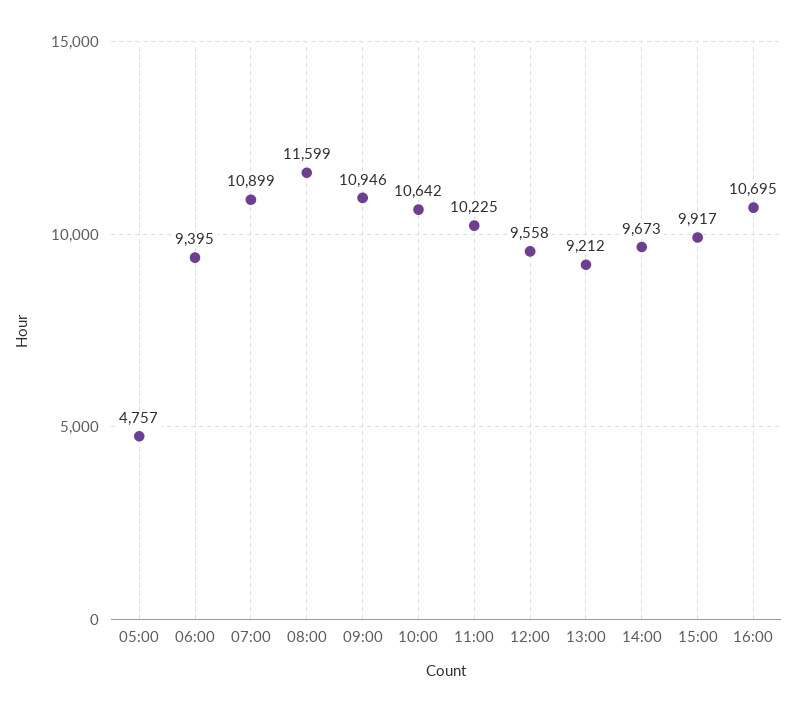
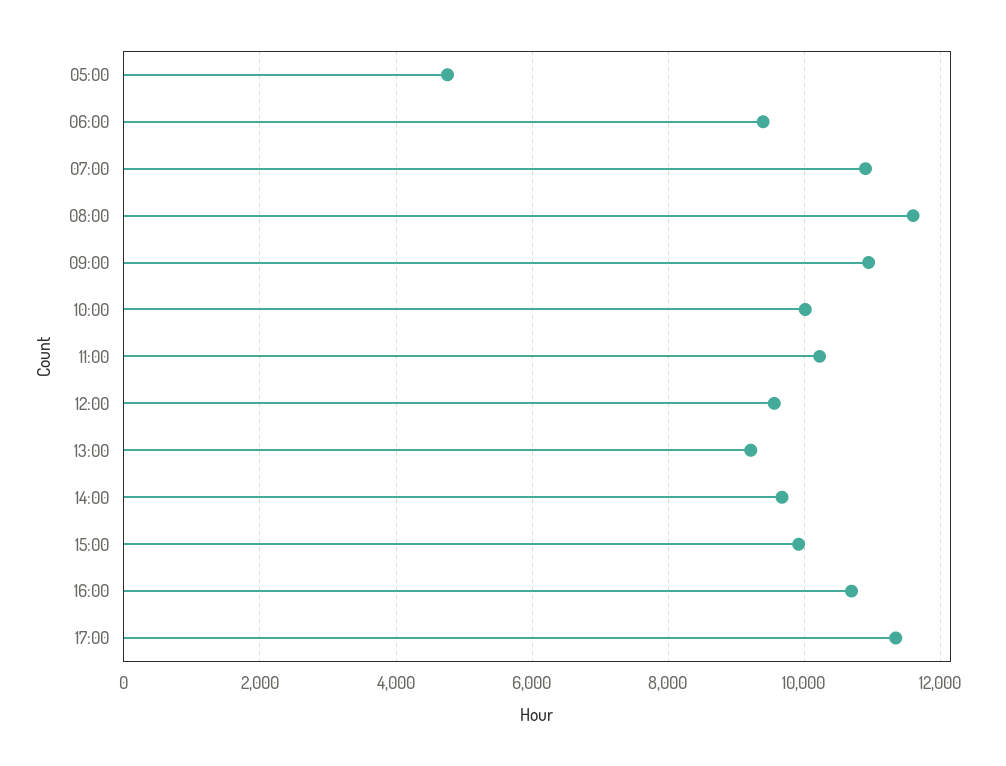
10:00: 10642 -> 10000
17:00: none -> 11400

